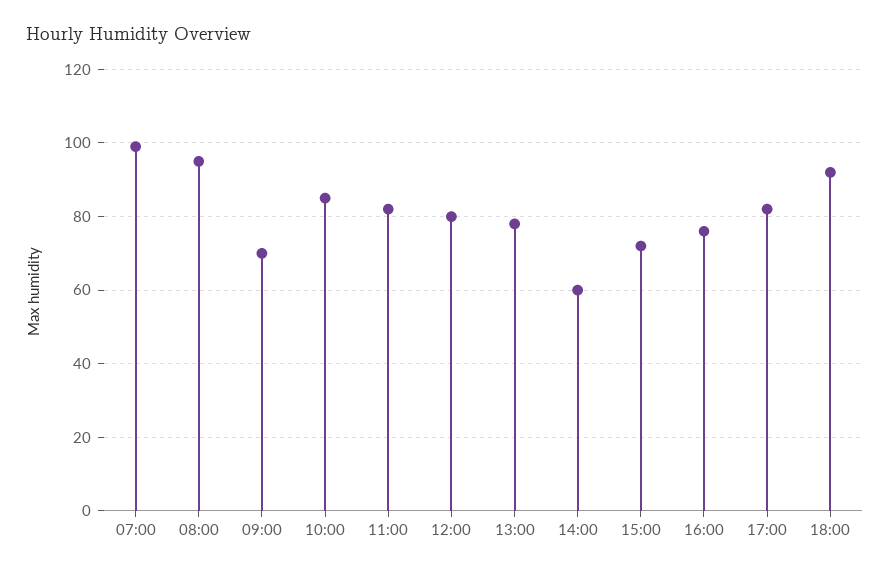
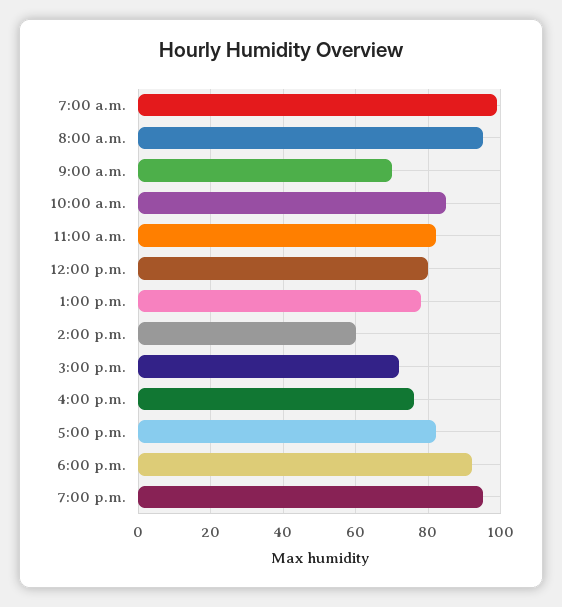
7:00 p.m.: none -> 95

